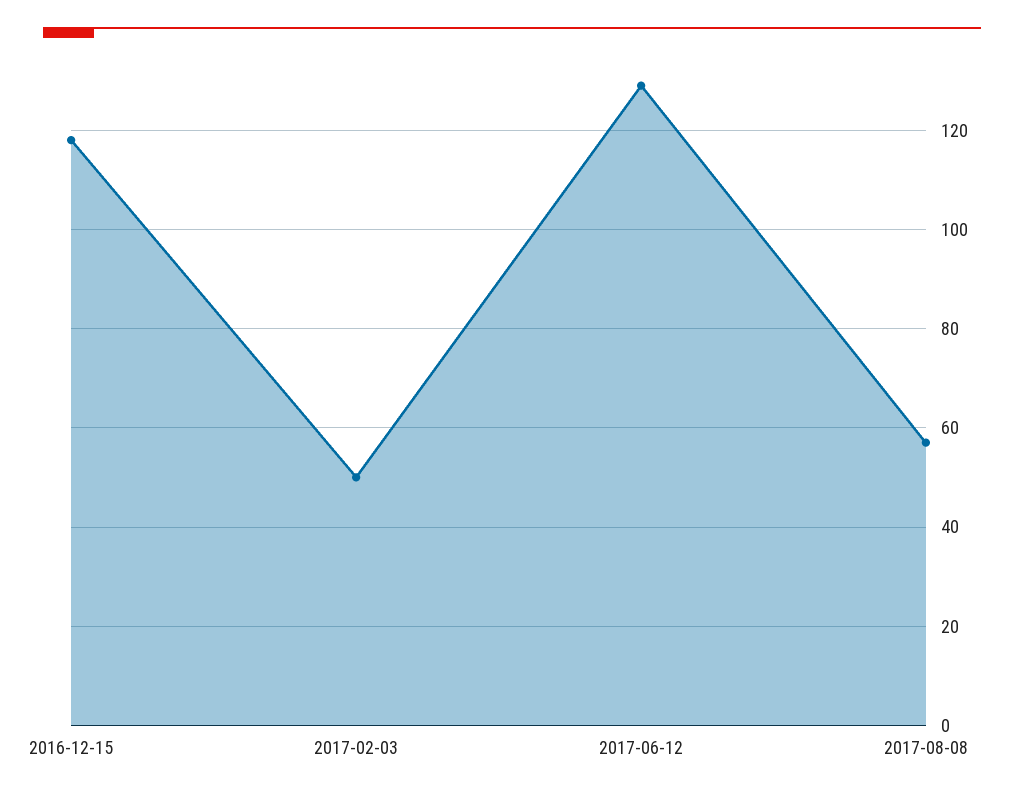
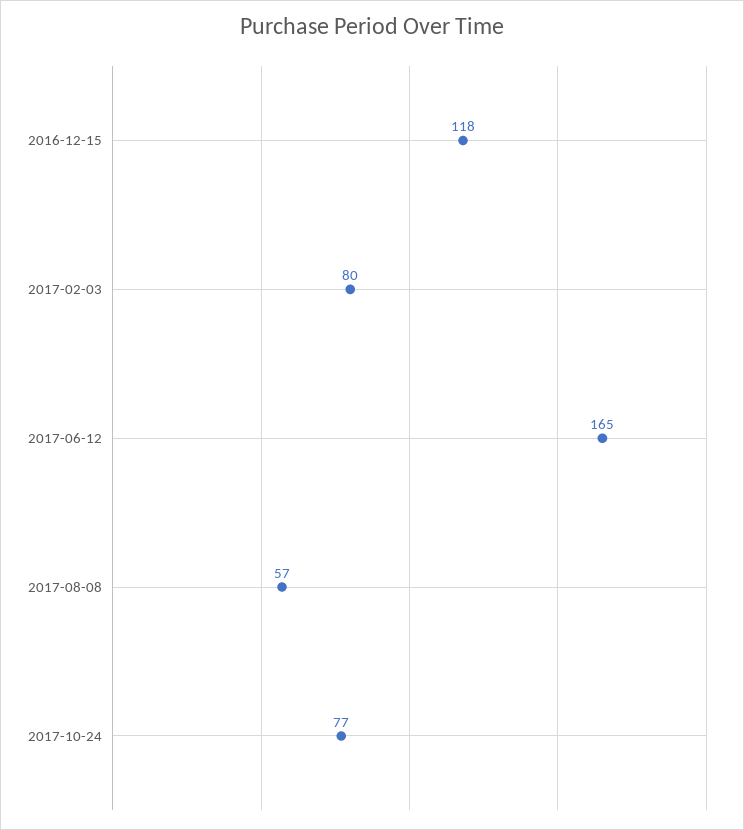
2017-02-03: 50 -> 80
2017-06-12: 130 -> 165
2017-10-24: none -> 77

